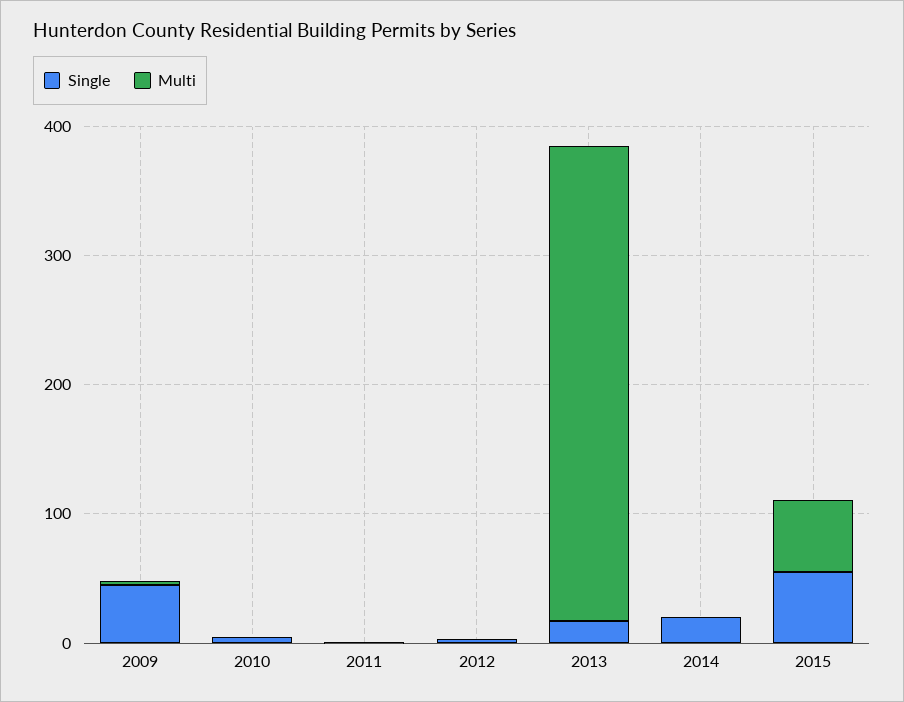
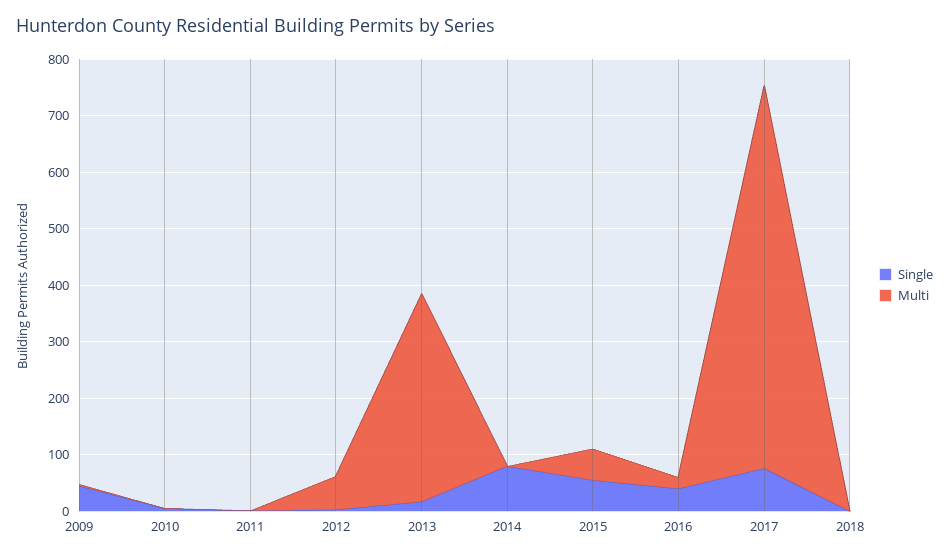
Multi, 2012: 0 -> 60
Single, 2014: 20 -> 80
Single, 2016: none -> 40
Multi, 2016: none -> 20
Single, 2017: none -> 80
Multi, 2017: none -> 680
Single, 2018: none -> 0
Multi, 2018: none -> 0

